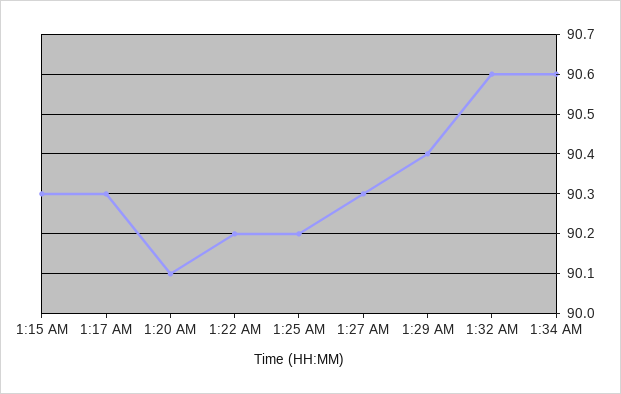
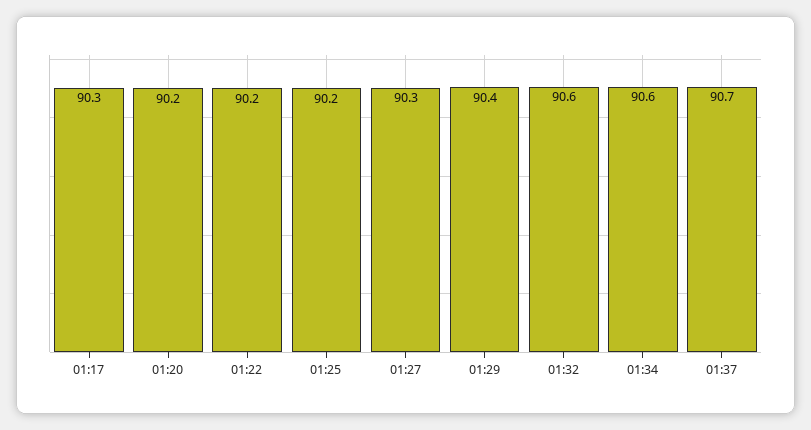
1:15 AM: 90.3 -> none
1:20 AM: 90.1 -> 90.2
01:37: none -> 90.7

